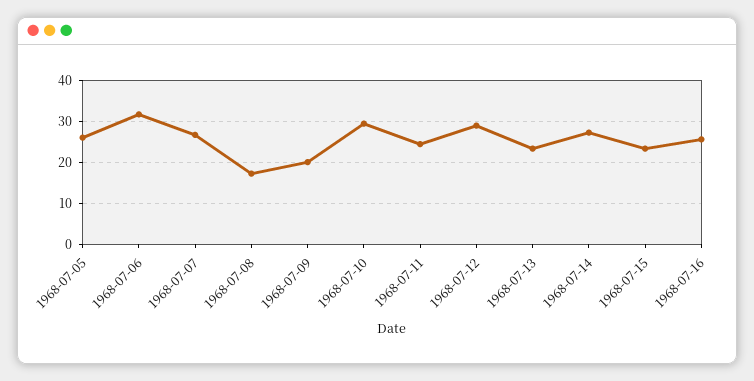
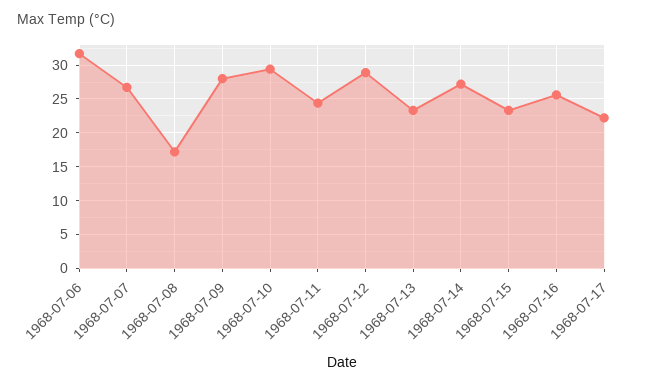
1968-07-05: 26 -> none
1968-07-09: 20 -> 28
1968-07-17: none -> 22

